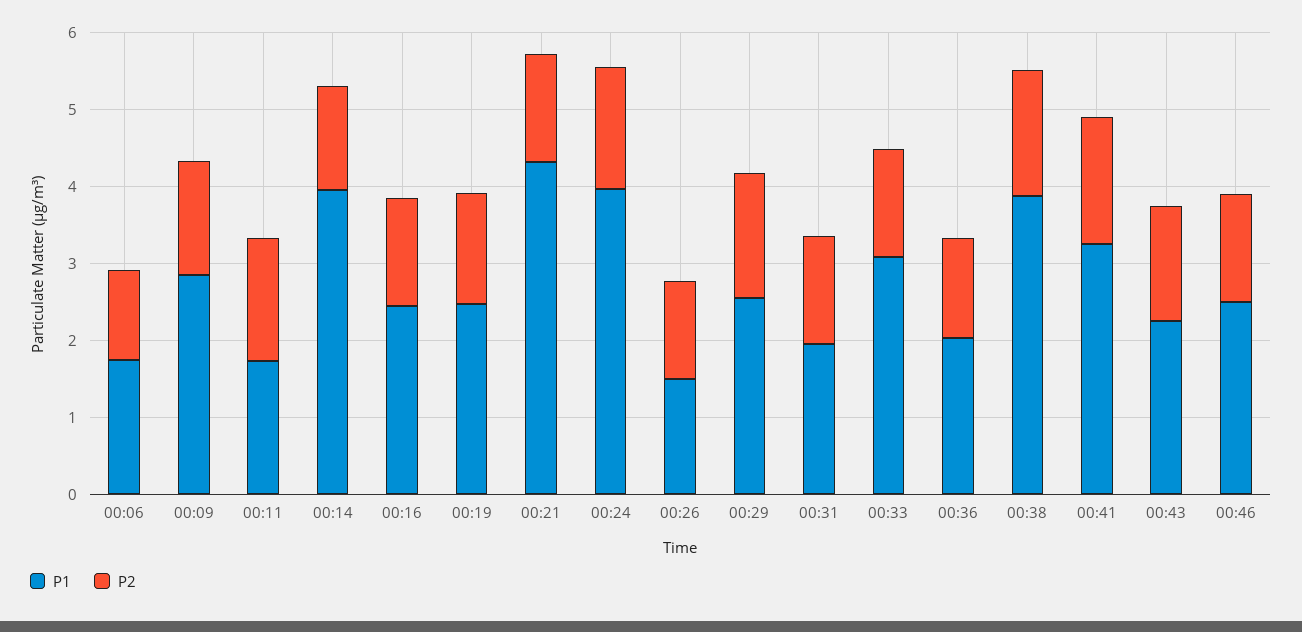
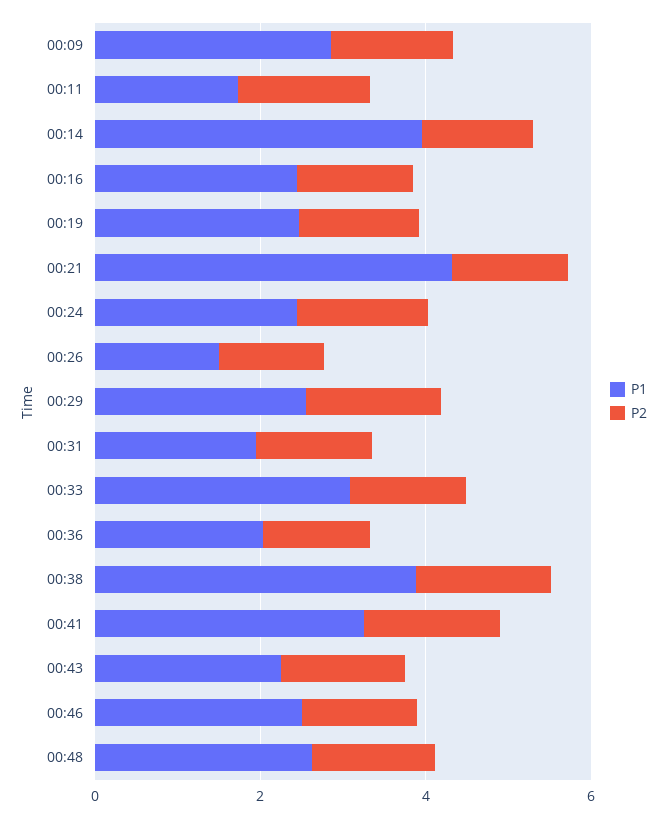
P1, 00:06: 1.8 -> none
P2, 00:06: 1.2 -> none
P1, 00:24: 4 -> 2.5
P1, 00:48: none -> 2.5
P2, 00:48: none -> 1.5

